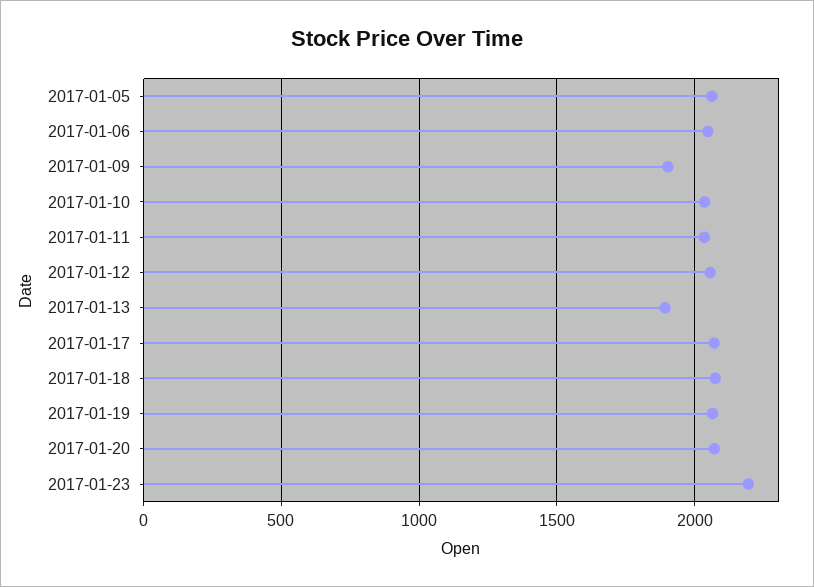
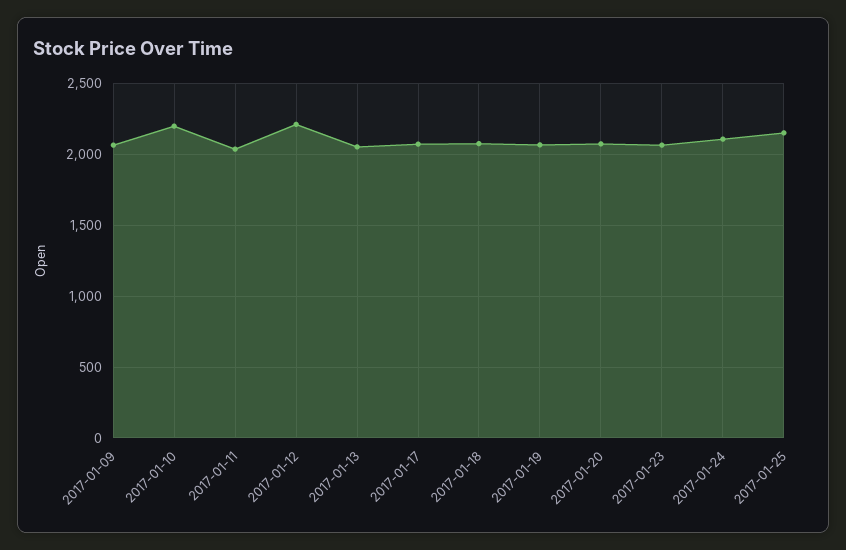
2017-01-05: 2050 -> none
2017-01-06: 2050 -> none
2017-01-09: 1900 -> 2050
2017-01-10: 2050 -> 2200
2017-01-12: 2050 -> 2200
2017-01-13: 1900 -> 2050
2017-01-23: 2200 -> 2050
2017-01-24: none -> 2100
2017-01-25: none -> 2150

